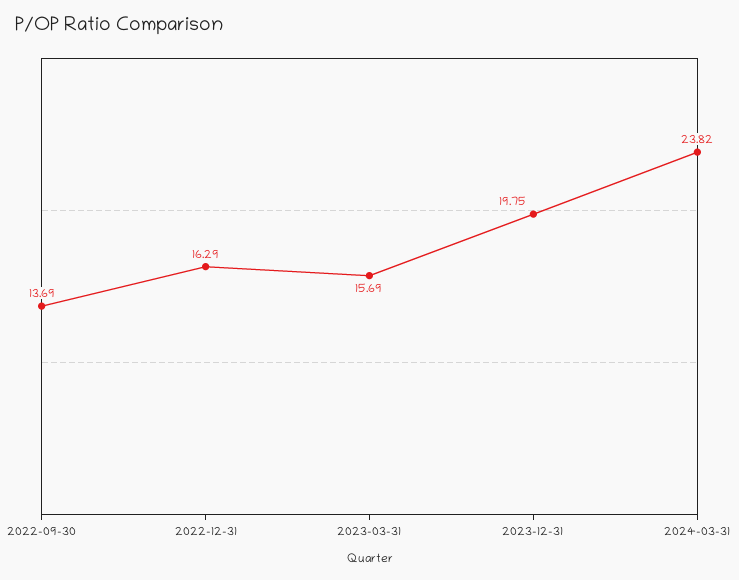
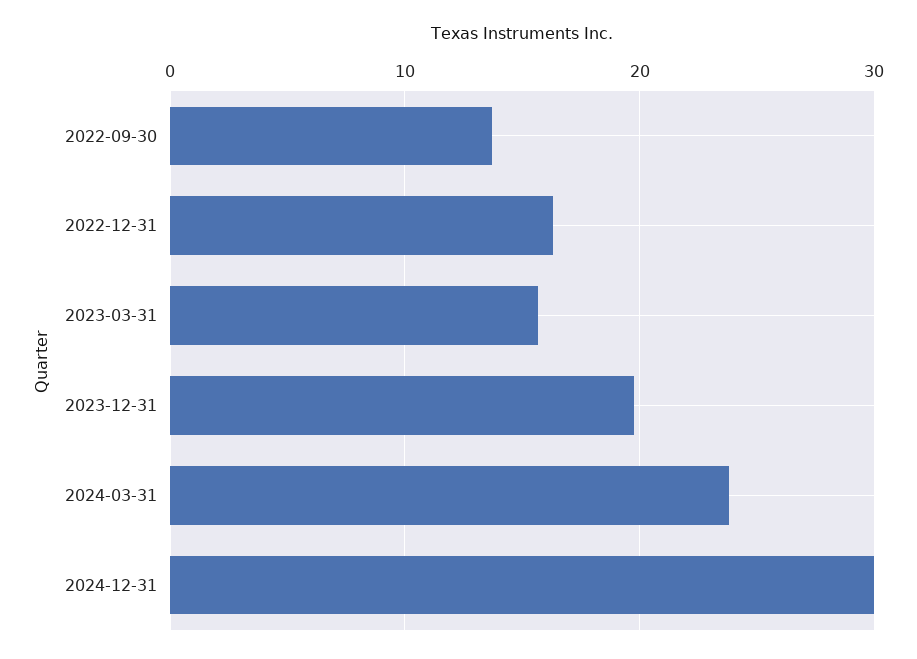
2024-12-31: none -> 30

